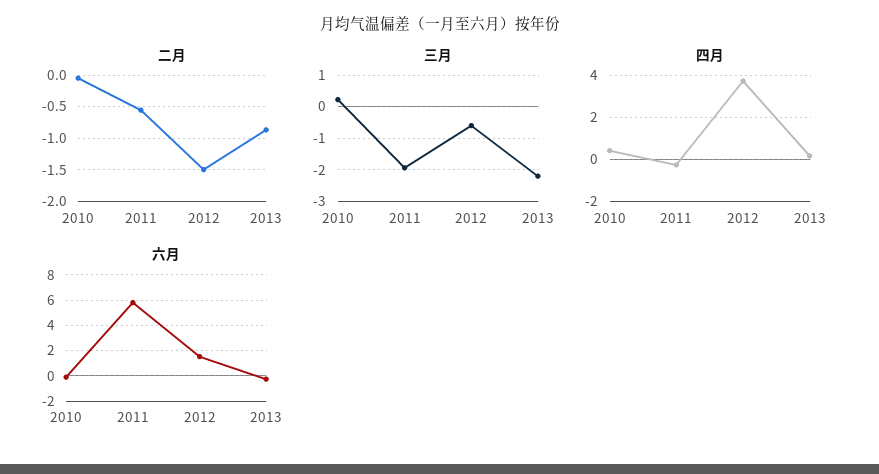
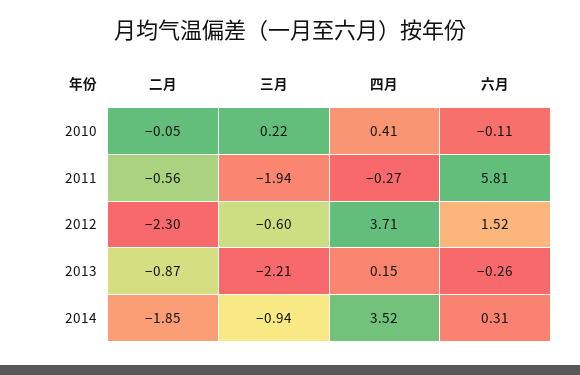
二月, 2012: -1.5 -> -2.3
二月, 2014: none -> -1.85
三月, 2014: none -> -0.94
四月, 2014: none -> 3.52
六月, 2014: none -> 0.31

